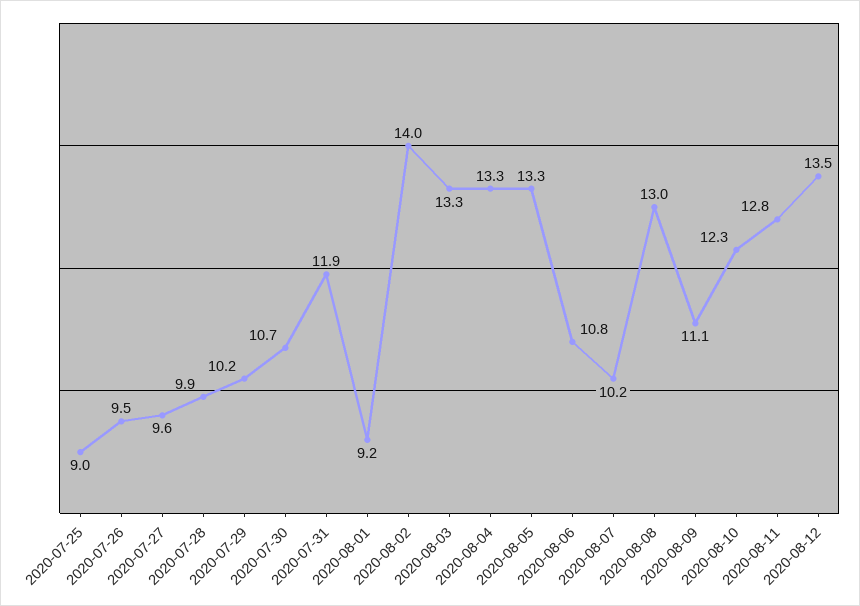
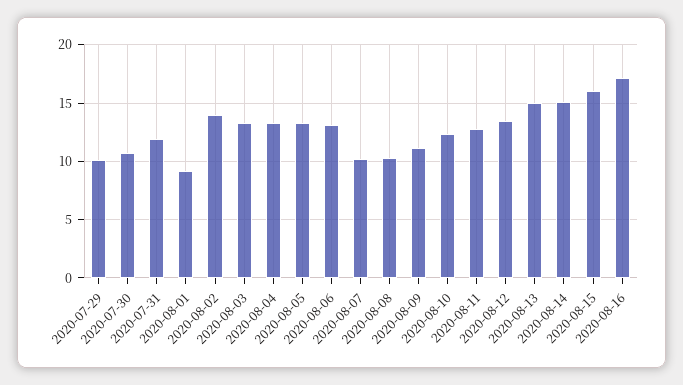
2020-07-25: 9 -> none
2020-07-26: 9.5 -> none
2020-07-27: 9.6 -> none
2020-07-28: 9.9 -> none
2020-08-06: 10.8 -> 13
2020-08-08: 13 -> 10
2020-08-13: none -> 15
2020-08-14: none -> 15
2020-08-15: none -> 16
2020-08-16: none -> 17

